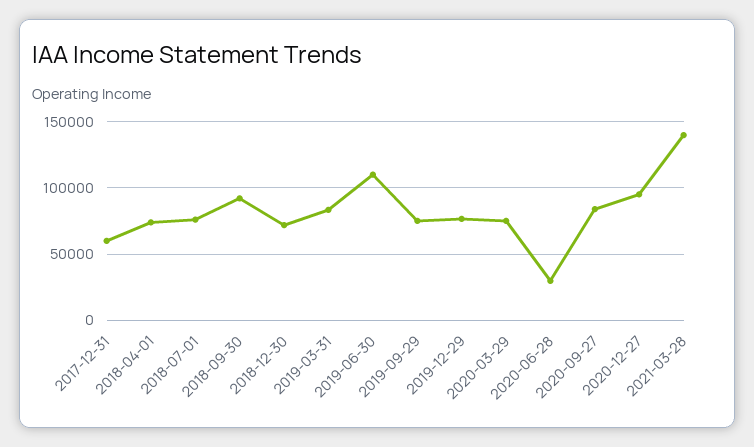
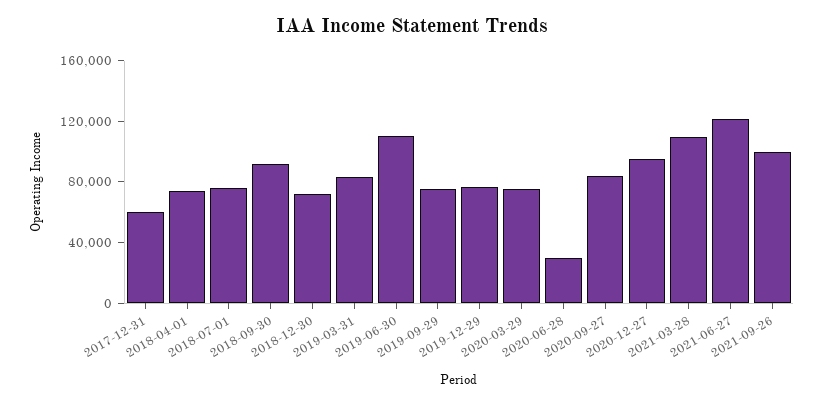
2021-03-28: 140000 -> 110000
2021-06-27: none -> 120000
2021-09-26: none -> 100000

